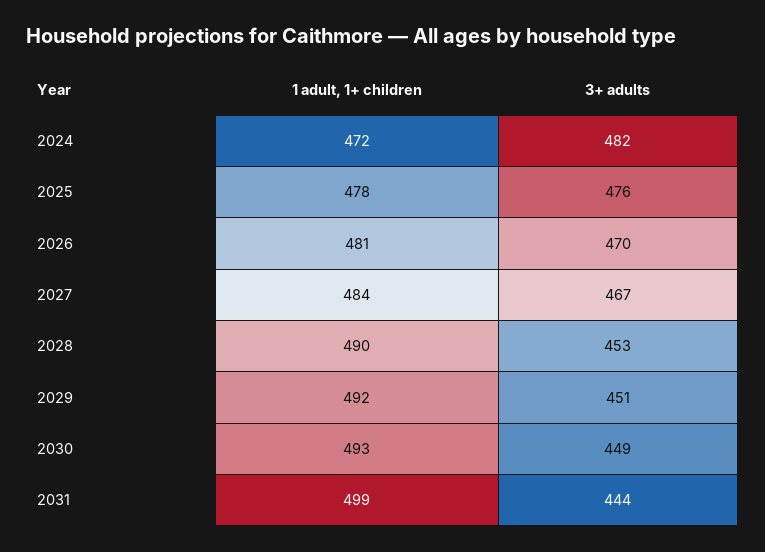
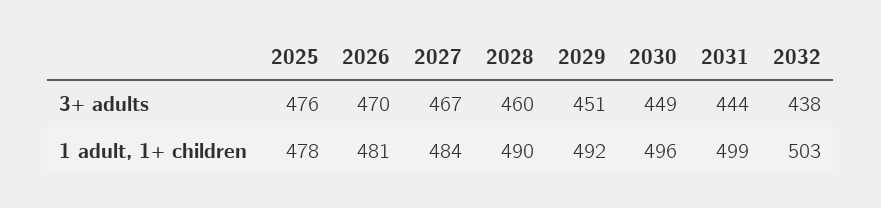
1 adult, 1+ children, 2024: 472 -> none
3+ adults, 2024: 482 -> none
3+ adults, 2028: 453 -> 460
1 adult, 1+ children, 2030: 493 -> 496
3+ adults, 2032: none -> 438
1 adult, 1+ children, 2032: none -> 503

